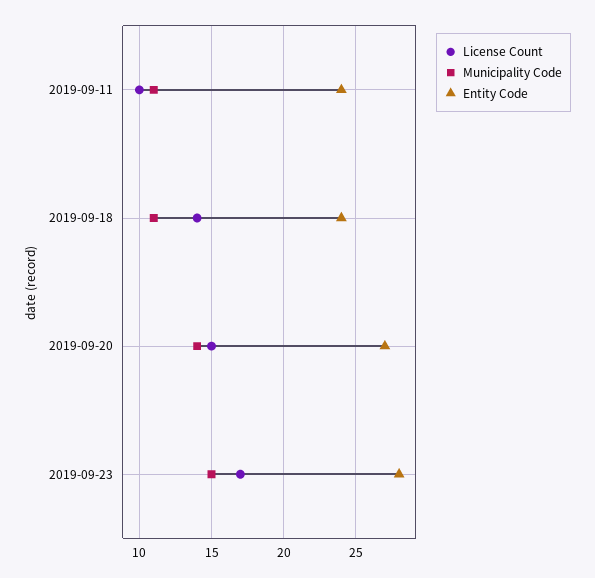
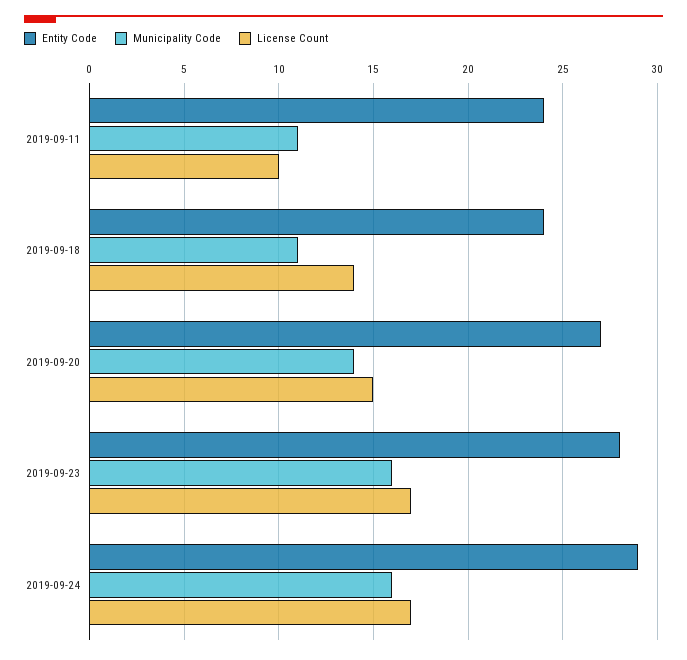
Municipality Code, 2019-09-23: 15 -> 16
Entity Code, 2019-09-24: none -> 29
Municipality Code, 2019-09-24: none -> 16
License Count, 2019-09-24: none -> 17

